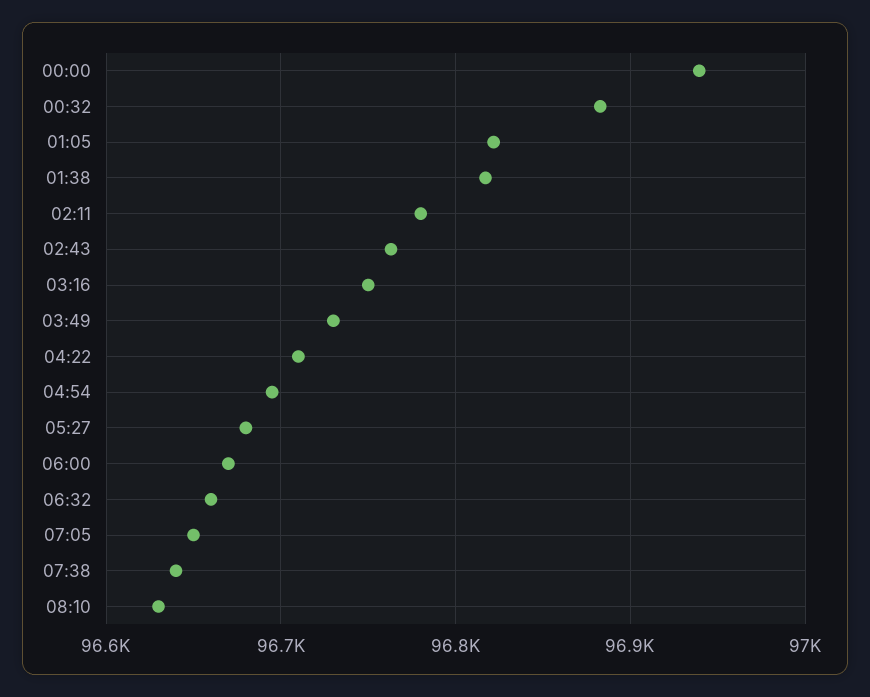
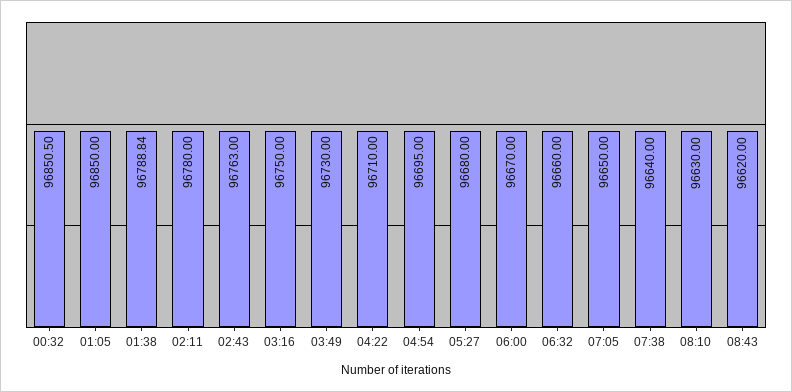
00:00: 96940 -> none
00:32: 96880 -> 96850.5
01:05: 96820 -> 96850
01:38: 96820 -> 96788.84
08:43: none -> 96620

